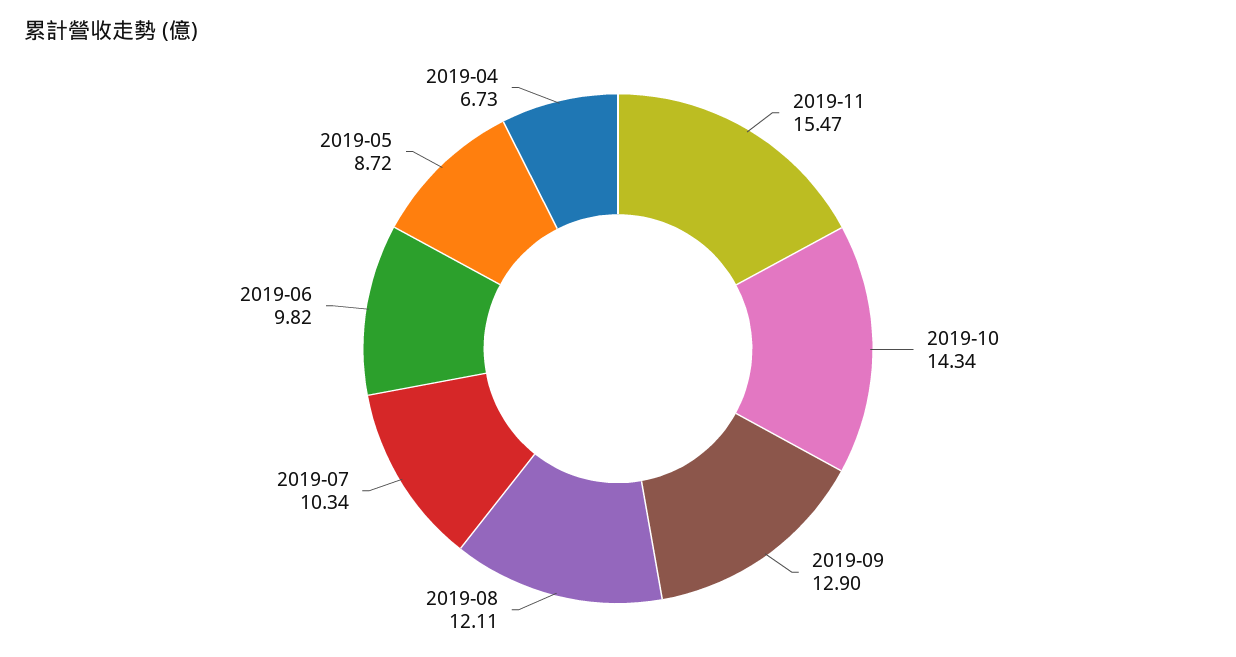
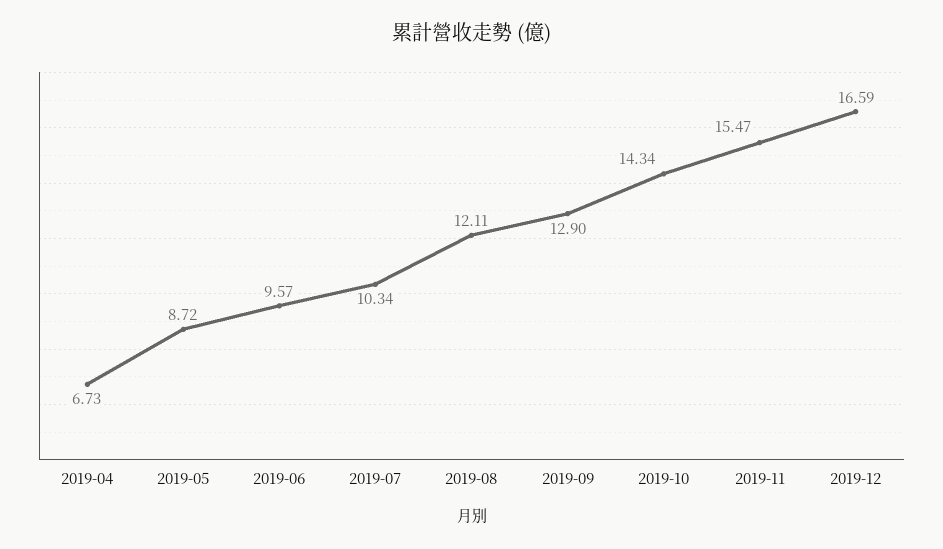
2019-06: 9.82 -> 9.57
2019-12: none -> 16.59

